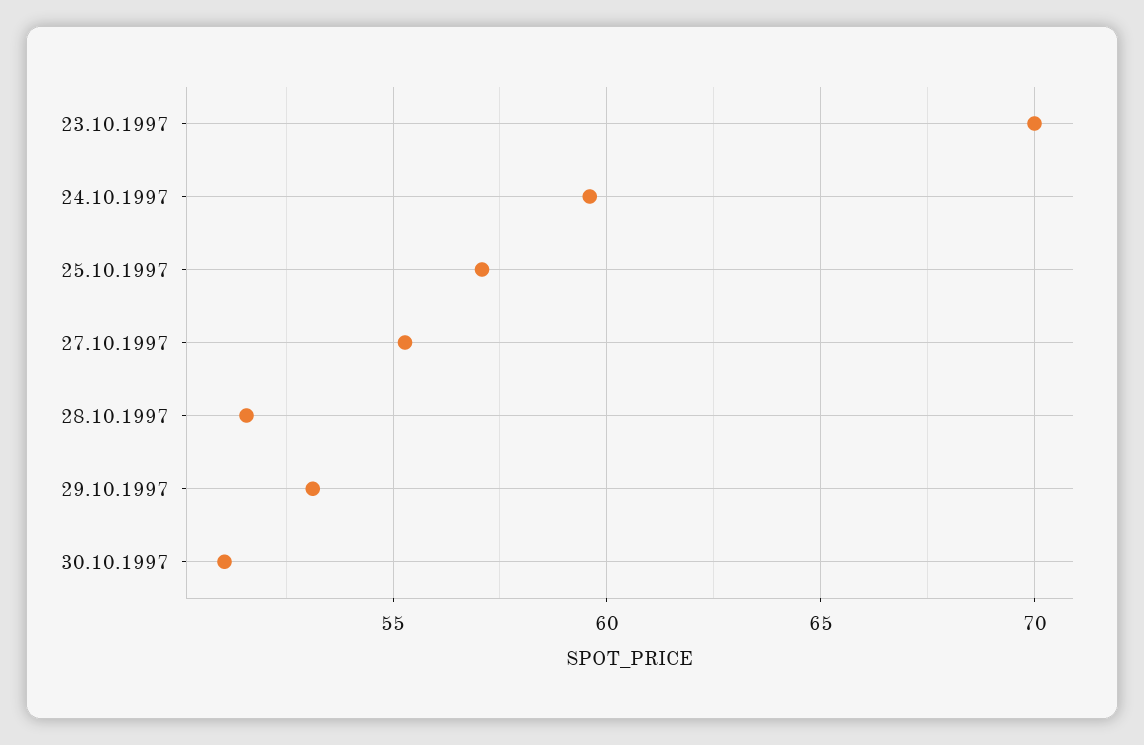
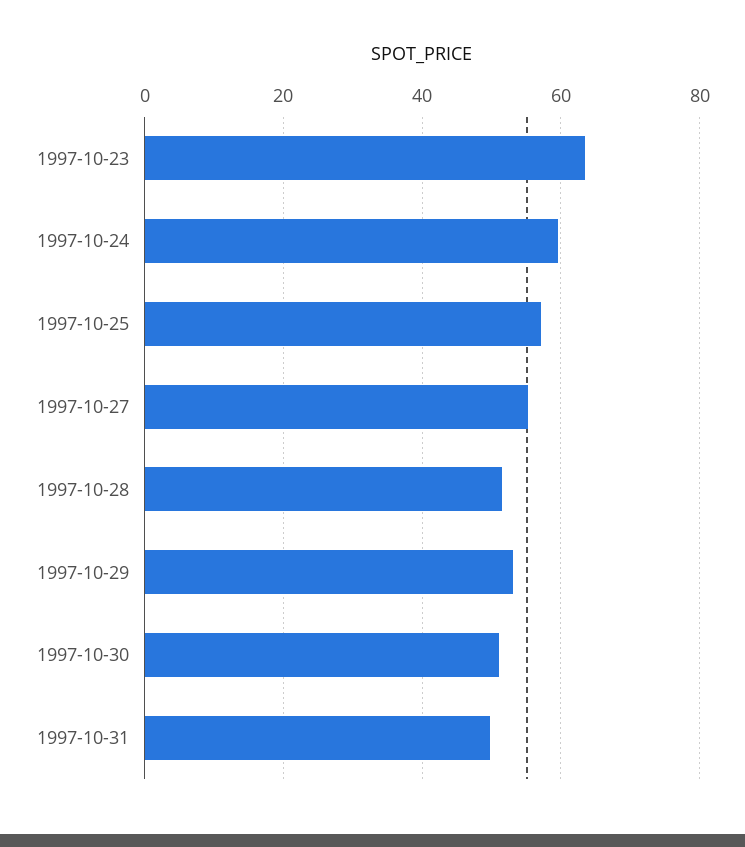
23.10.1997: 70 -> 64
1997-10-31: none -> 50

